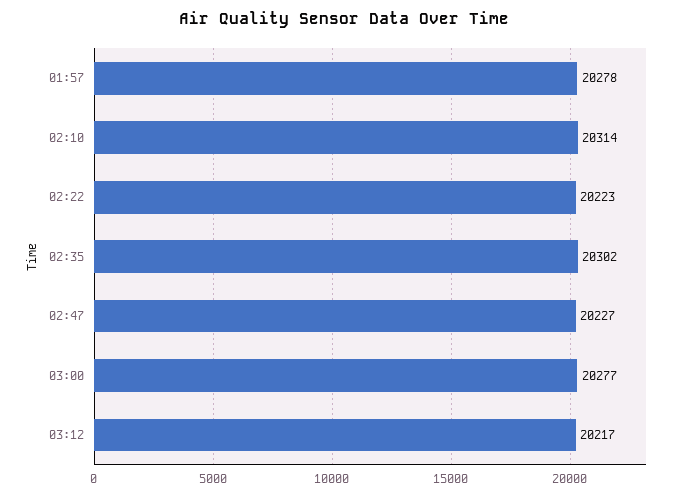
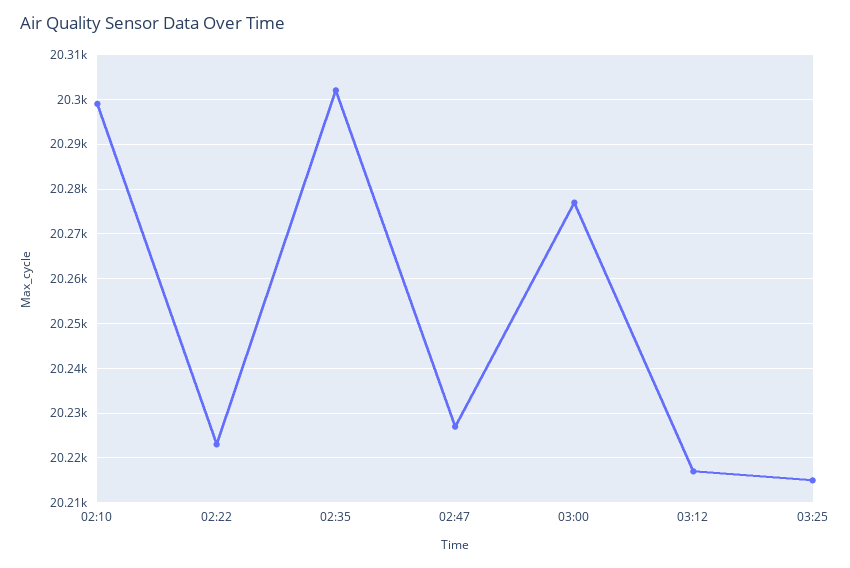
01:57: 20278 -> none
02:10: 20314 -> 20300
03:25: none -> 20215

